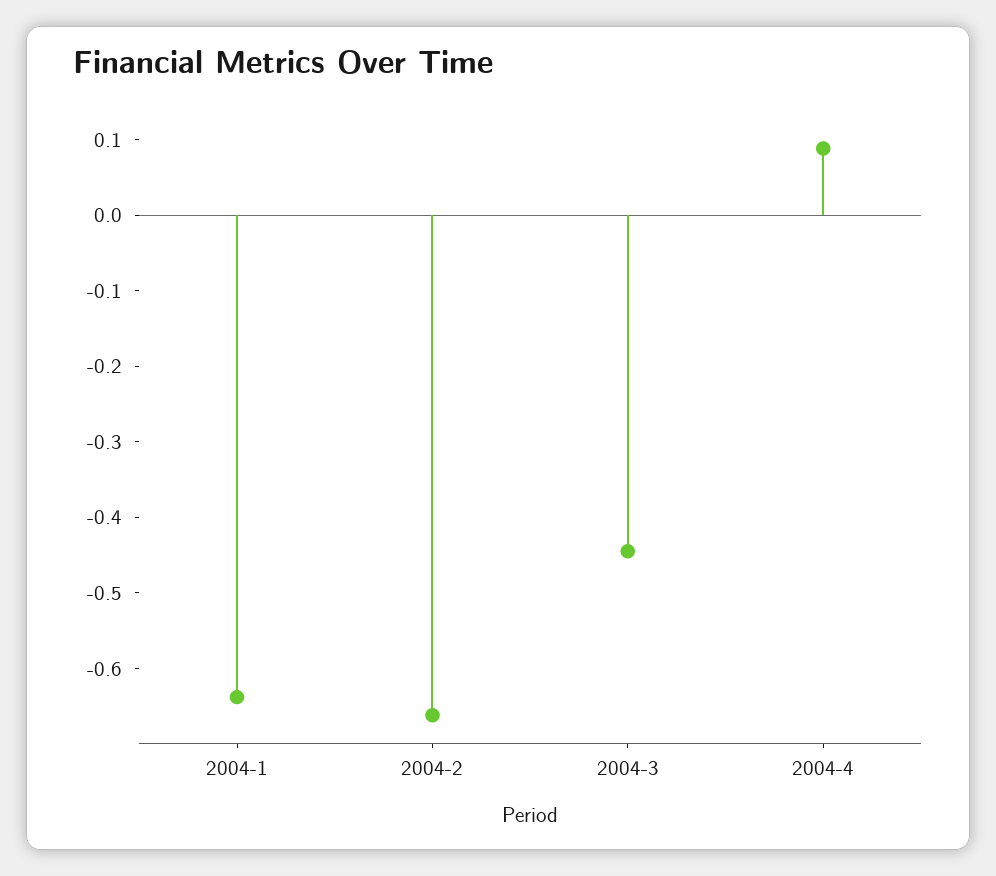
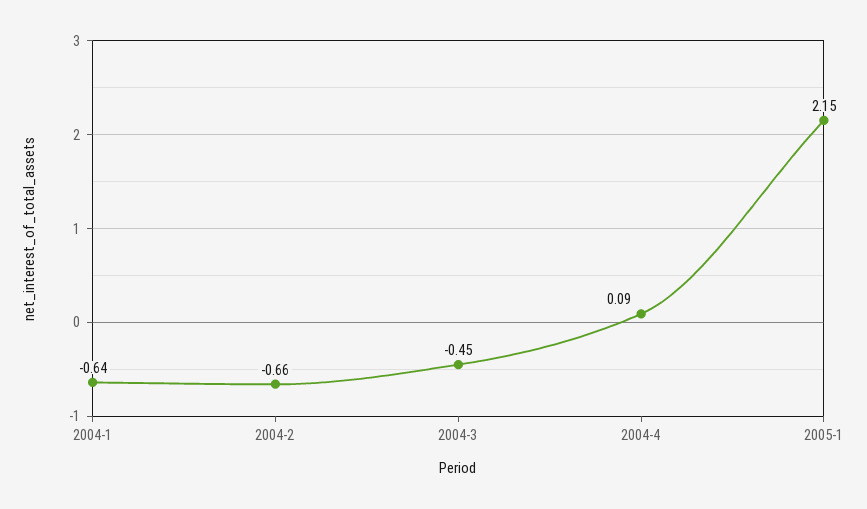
2005-1: none -> 2.15

